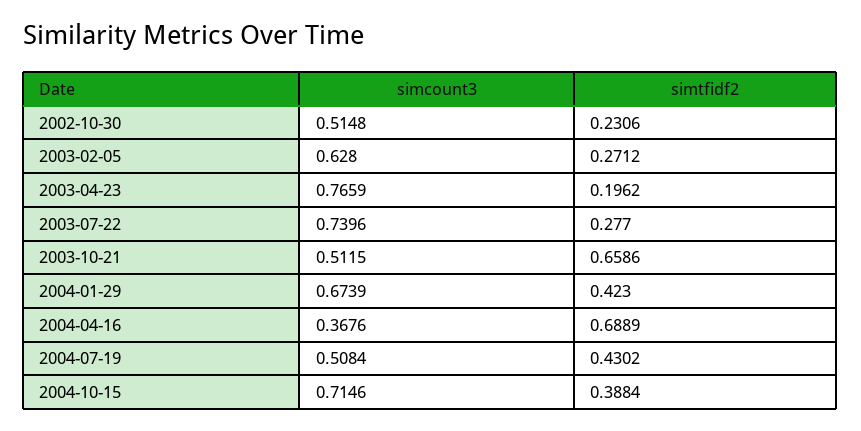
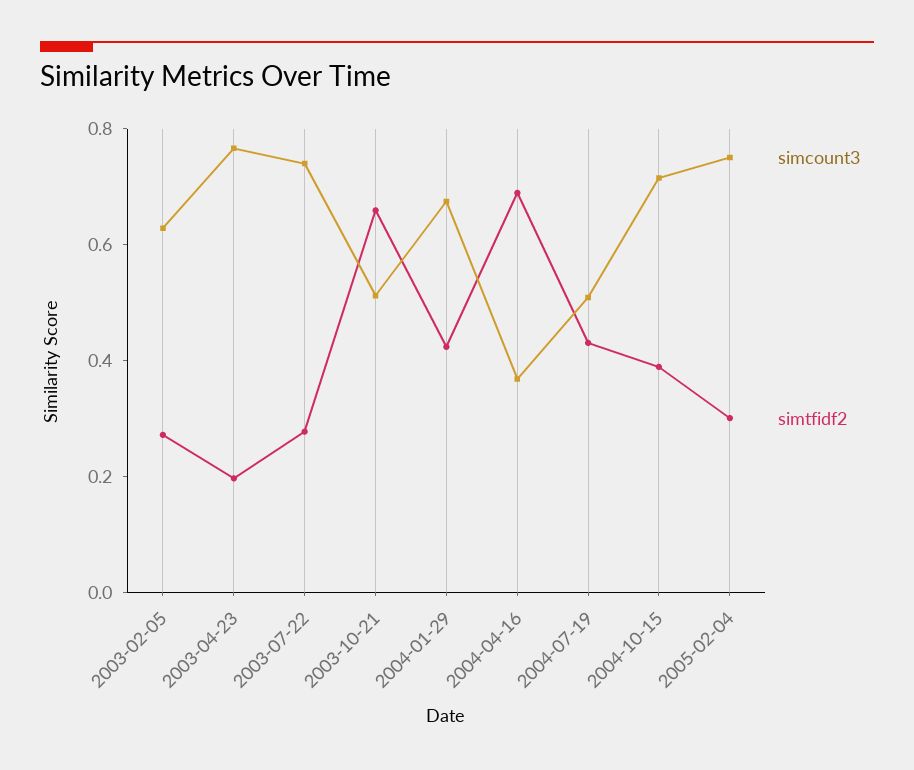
simcount3, 2002-10-30: 0.5148 -> none
simtfidf2, 2002-10-30: 0.2306 -> none
simcount3, 2005-02-04: none -> 0.75
simtfidf2, 2005-02-04: none -> 0.3

